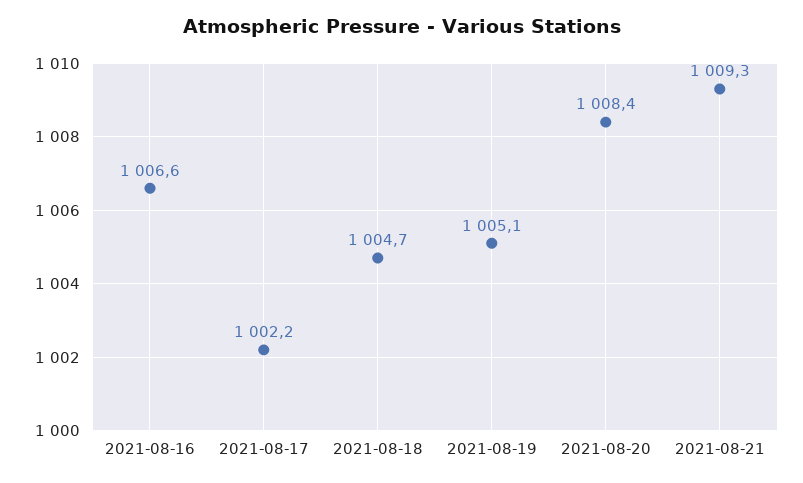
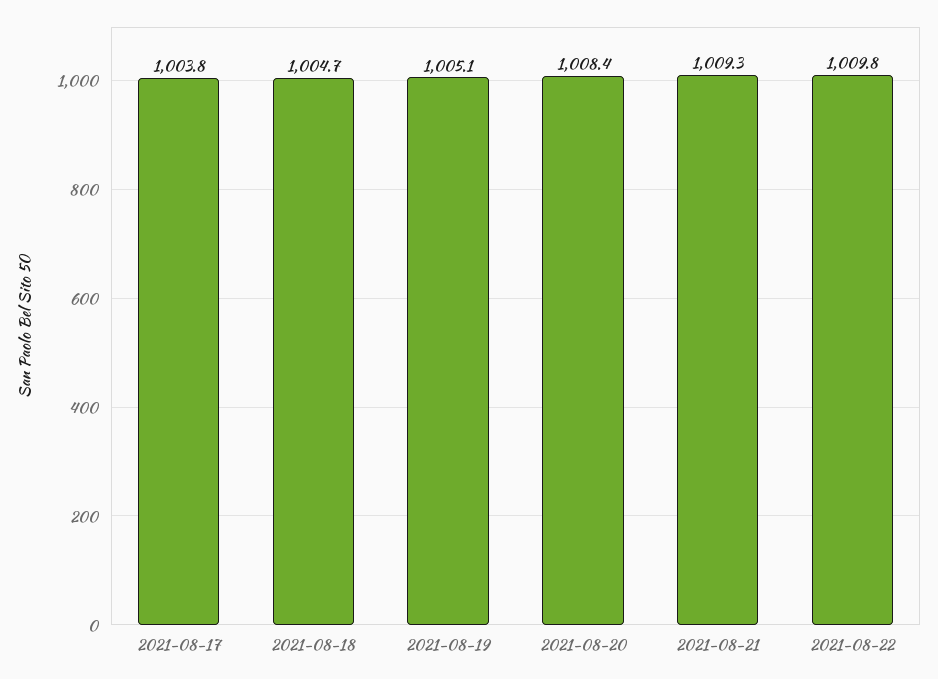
2021-08-16: 1006.6 -> none
2021-08-17: 1002.2 -> 1003.8
2021-08-22: none -> 1009.8

